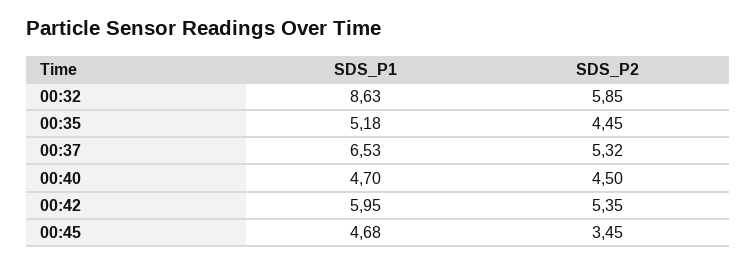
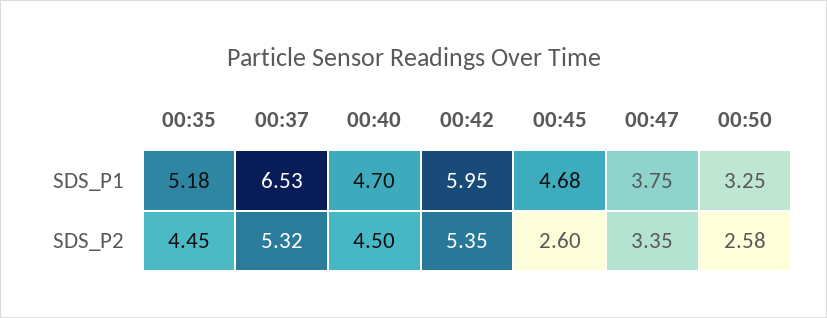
SDS_P1, 00:32: 8.63 -> none
SDS_P2, 00:32: 5.85 -> none
SDS_P2, 00:45: 3.45 -> 2.6
SDS_P1, 00:47: none -> 3.75
SDS_P1, 00:50: none -> 3.25
SDS_P2, 00:47: none -> 3.35
SDS_P2, 00:50: none -> 2.58

